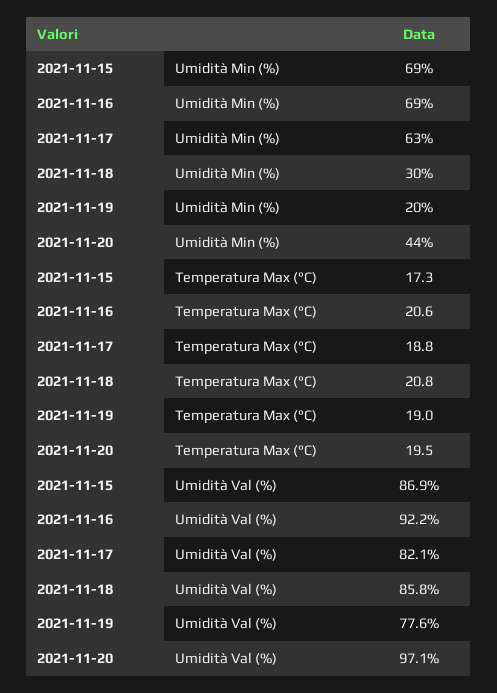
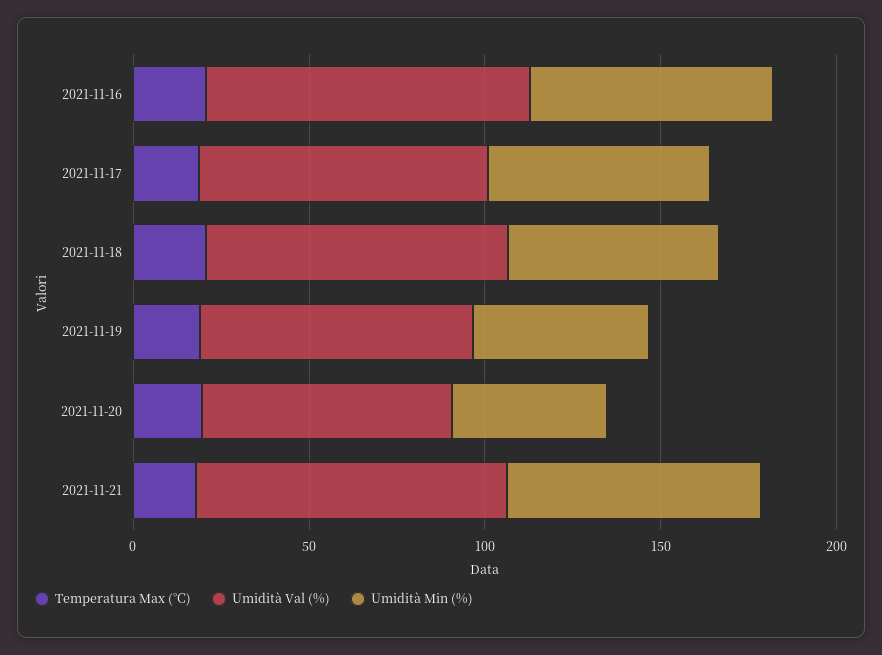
Umidità Min (%), 2021-11-15: 69 -> none
Umidità Min (%), 2021-11-18: 30 -> 60
Umidità Min (%), 2021-11-19: 20 -> 50
Temperatura Max (°C), 2021-11-15: 17.3 -> none
Umidità Val (%), 2021-11-15: 86.9 -> none
Umidità Val (%), 2021-11-20: 97.1 -> 70
Temperatura Max (°C), 2021-11-21: none -> 20
Umidità Val (%), 2021-11-21: none -> 90
Umidità Min (%), 2021-11-21: none -> 70

